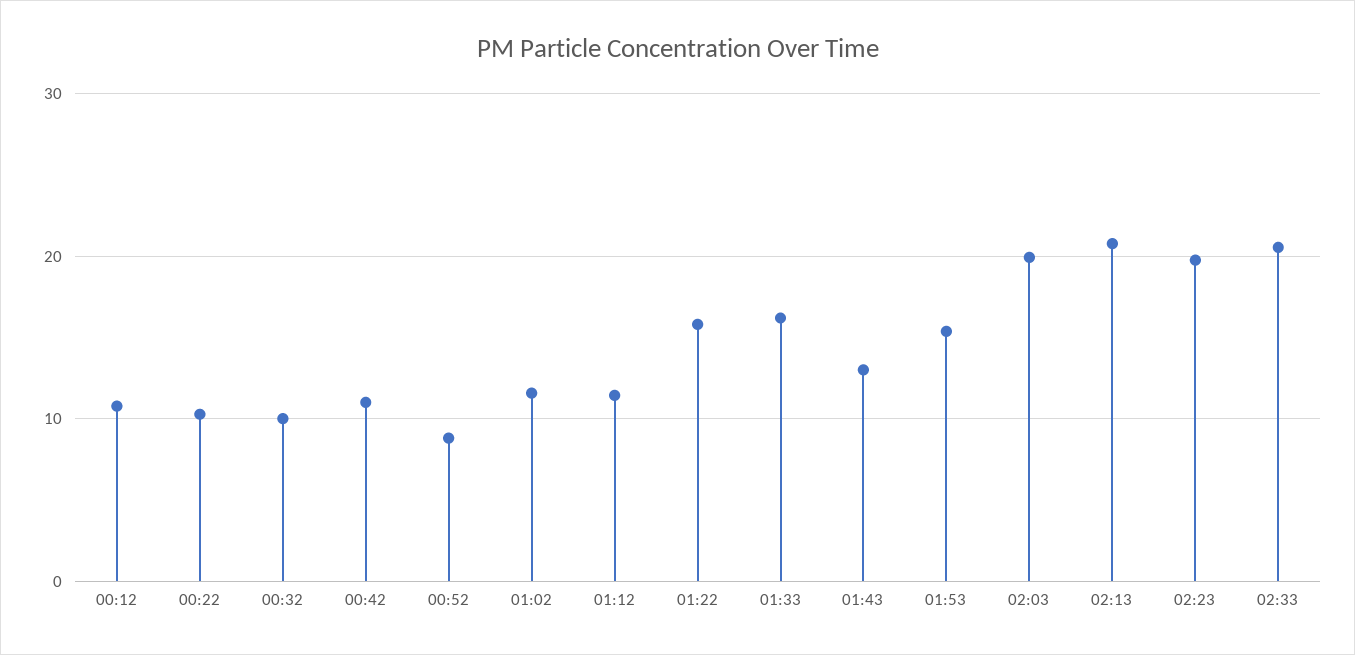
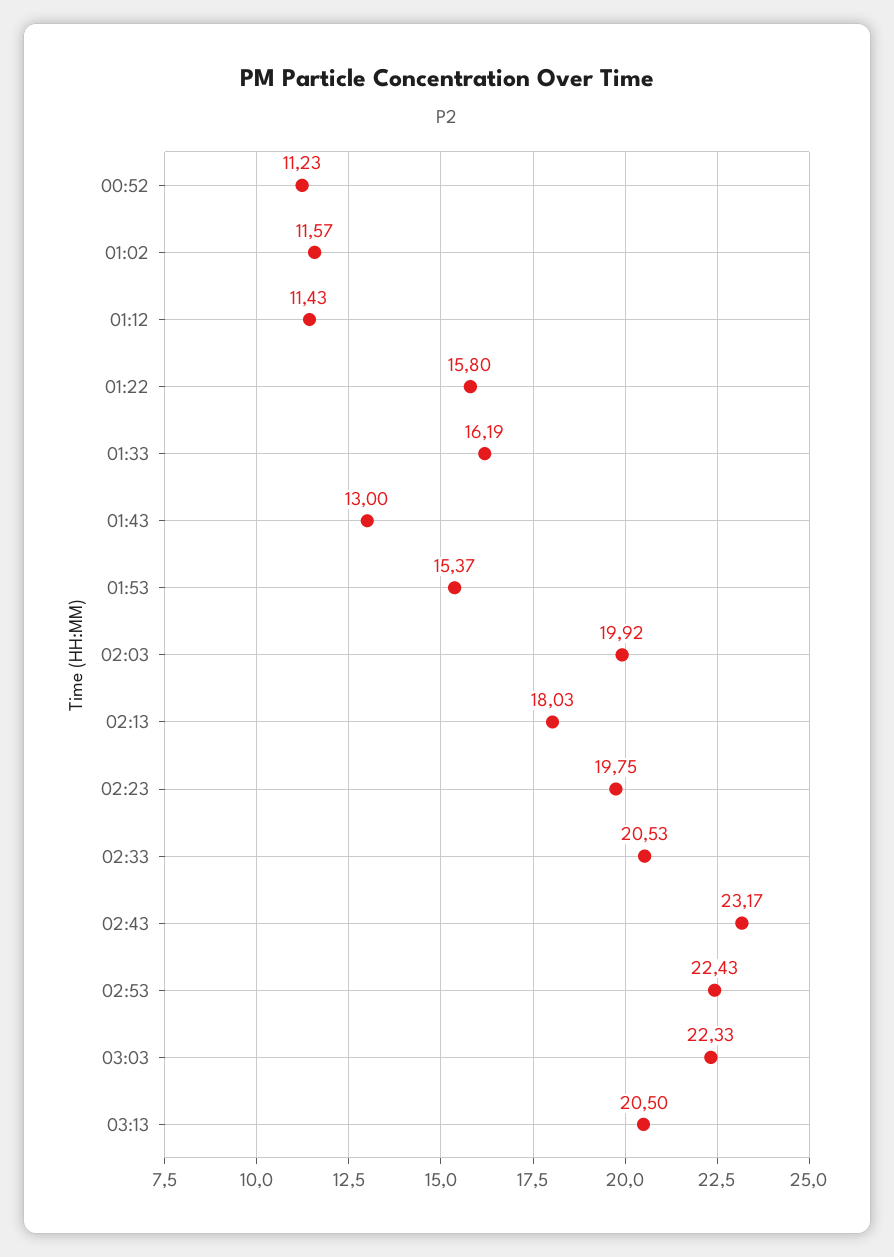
00:12: 11 -> none
00:22: 10 -> none
00:32: 10 -> none
00:42: 11 -> none
00:52: 9 -> 11.23
02:13: 21 -> 18.03
02:43: none -> 23.17
02:53: none -> 22.43
03:03: none -> 22.33
03:13: none -> 20.5

